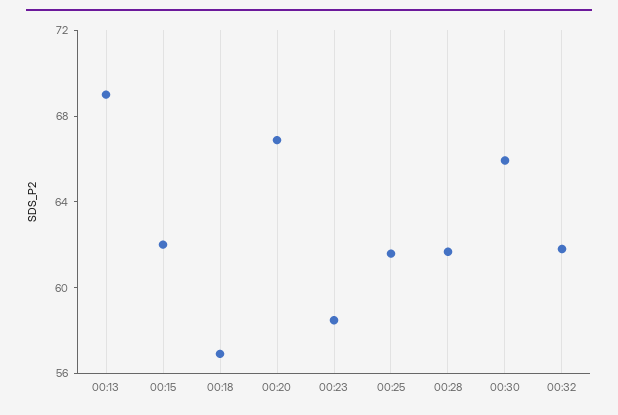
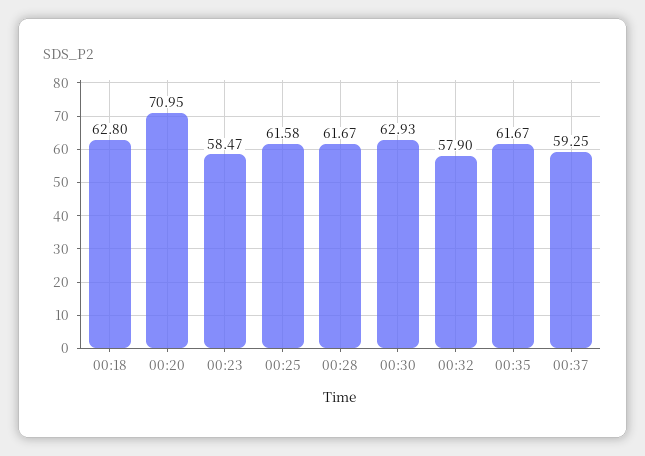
00:13: 69 -> none
00:15: 62 -> none
00:18: 57 -> 62.8
00:20: 67 -> 70.95
00:30: 66 -> 62.93
00:32: 62 -> 57.9
00:35: none -> 61.67
00:37: none -> 59.25

